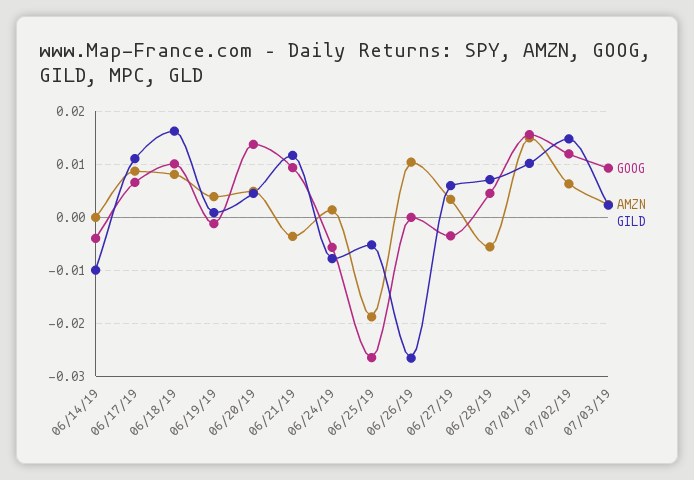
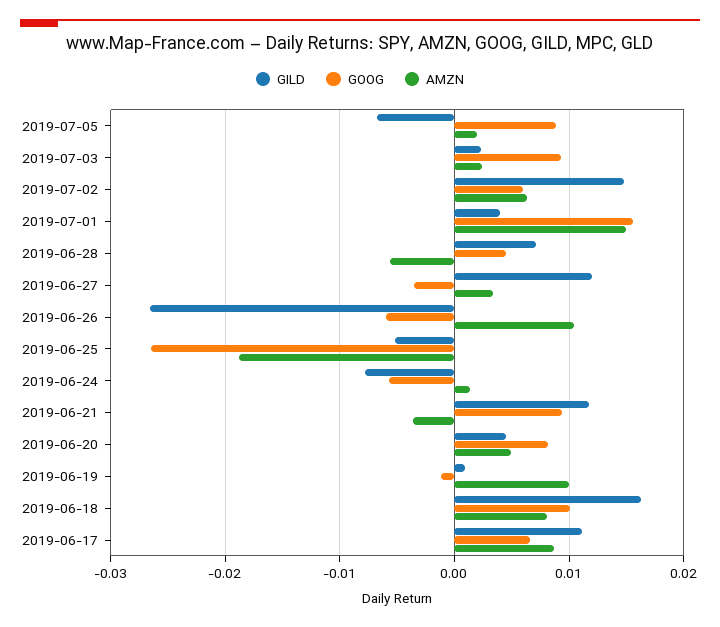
GOOG, 06/14/19: -0.004 -> none
AMZN, 06/14/19: 0 -> none
GILD, 06/14/19: -0.01 -> none
AMZN, 06/19/19: 0.004 -> 0.01
GOOG, 06/20/19: 0.014 -> 0.008
GOOG, 06/26/19: 0 -> -0.006
GILD, 06/27/19: 0.006 -> 0.012
GILD, 07/01/19: 0.01 -> 0.004
GOOG, 07/02/19: 0.012 -> 0.006
GILD, 2019-07-05: none -> -0.007
GOOG, 2019-07-05: none -> 0.009
AMZN, 2019-07-05: none -> 0.002

